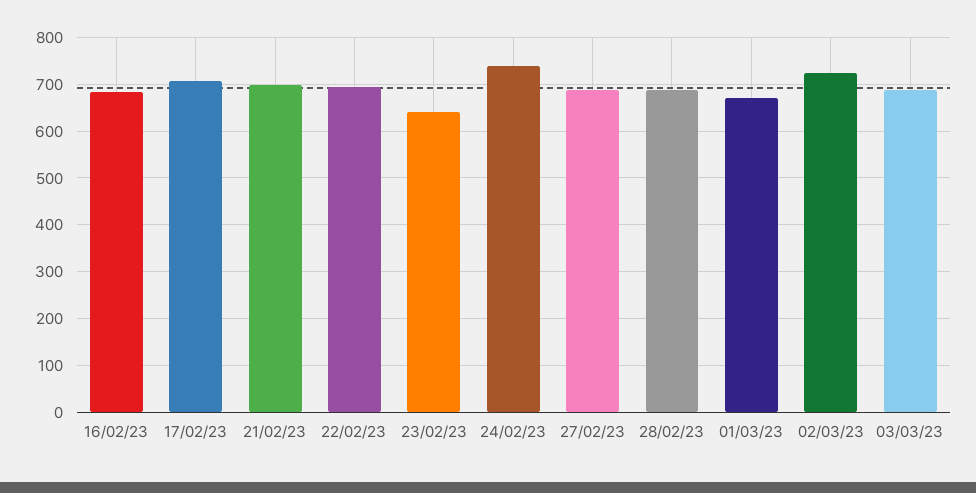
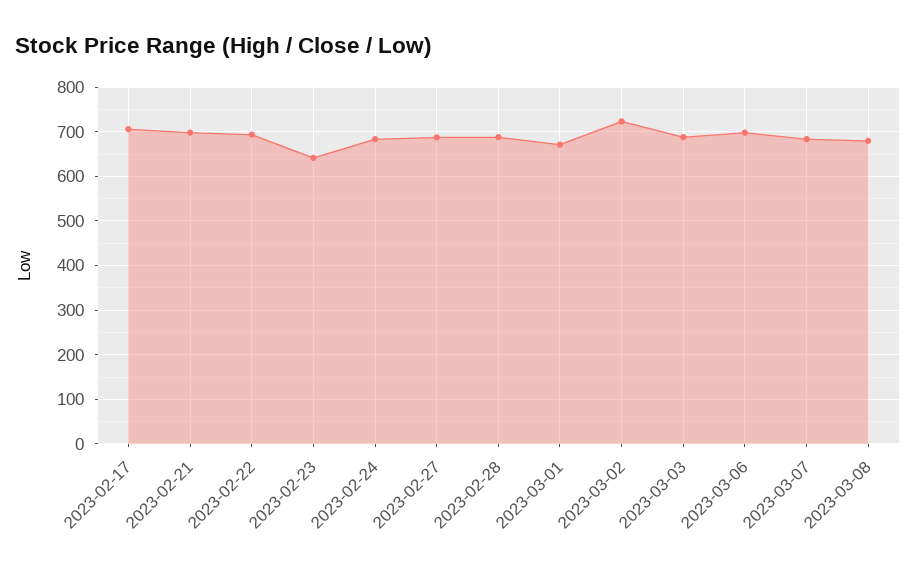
16/02/23: 680 -> none
24/02/23: 740 -> 680
2023-03-06: none -> 700
2023-03-07: none -> 680
2023-03-08: none -> 680

